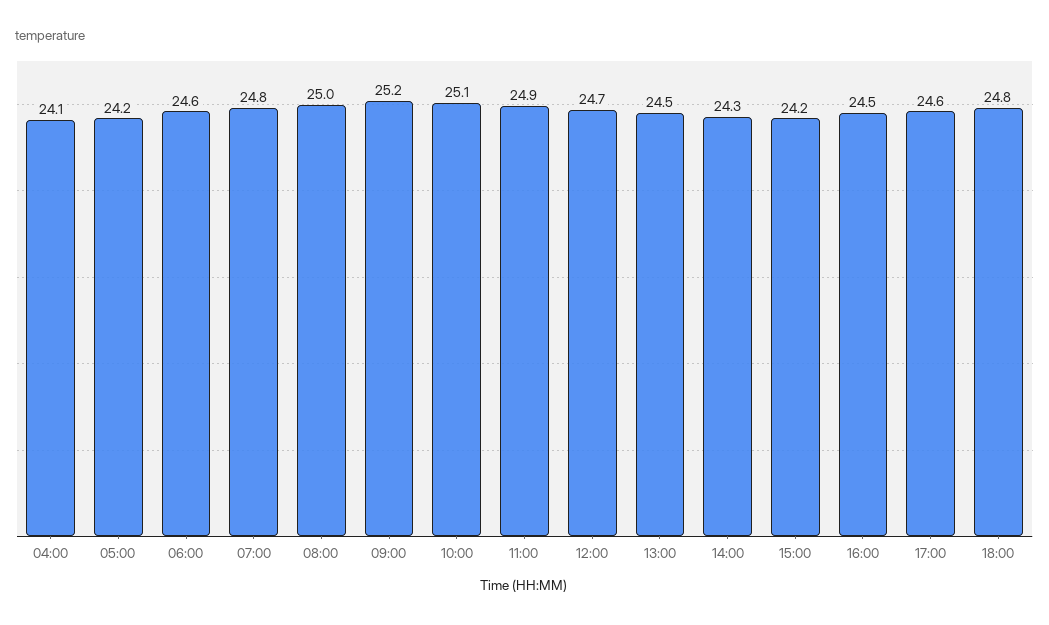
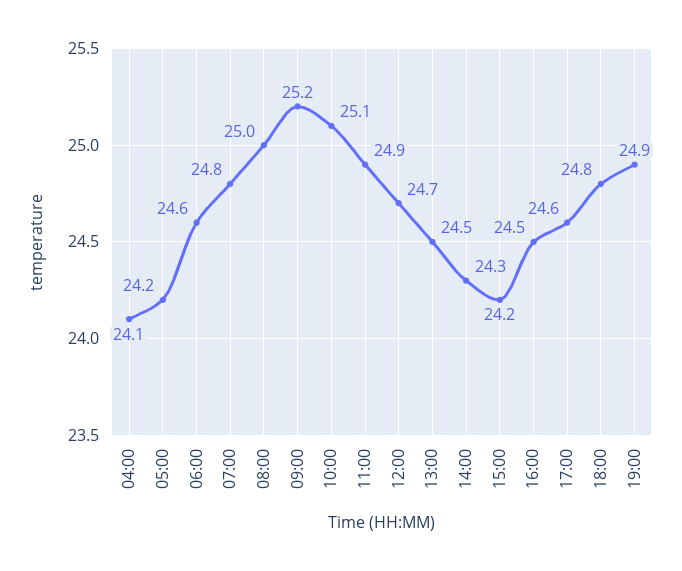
19:00: none -> 24.9

